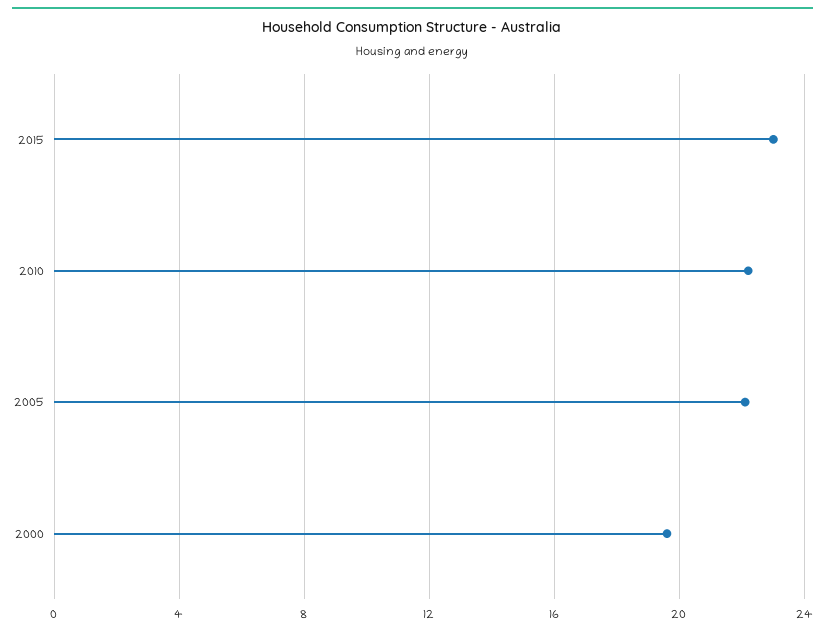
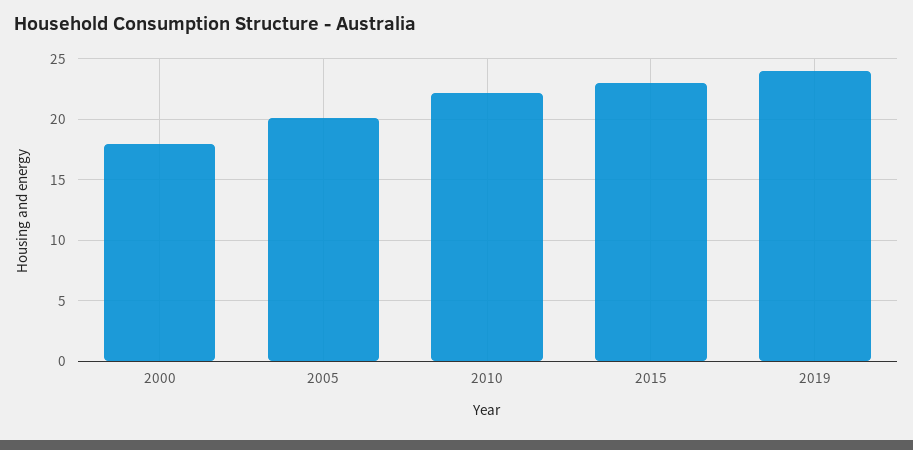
2005: 22 -> 20
2000: 19.5 -> 18
2019: none -> 24

